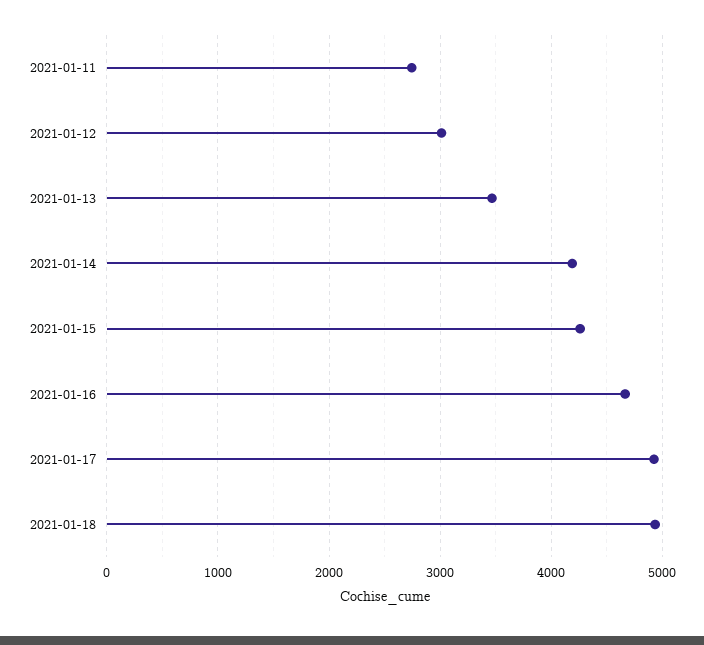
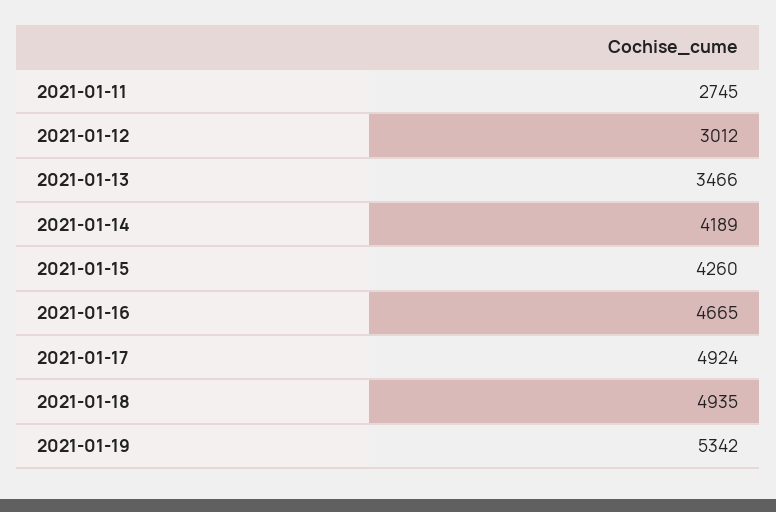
2021-01-19: none -> 5342

